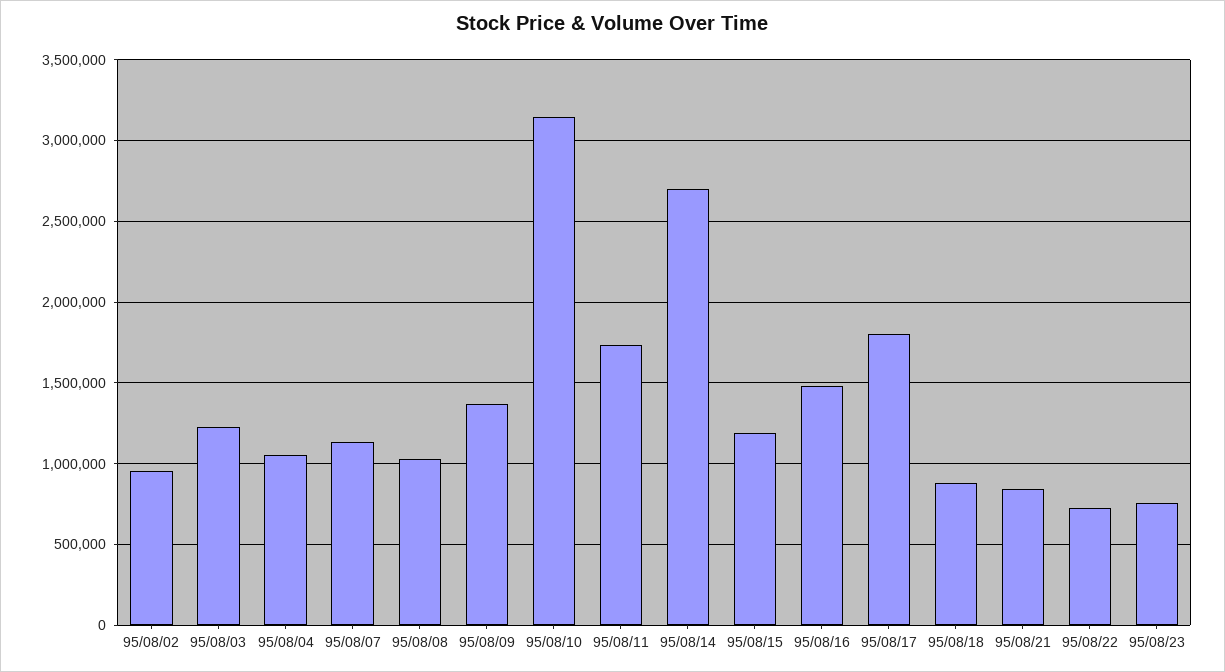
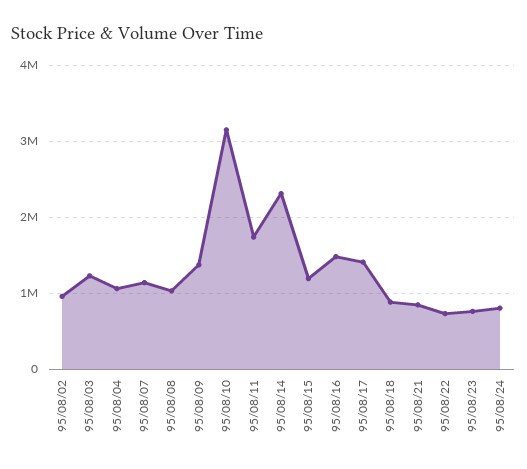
95/08/14: 2700000 -> 2300000
95/08/17: 1800000 -> 1400000
95/08/24: none -> 800000

